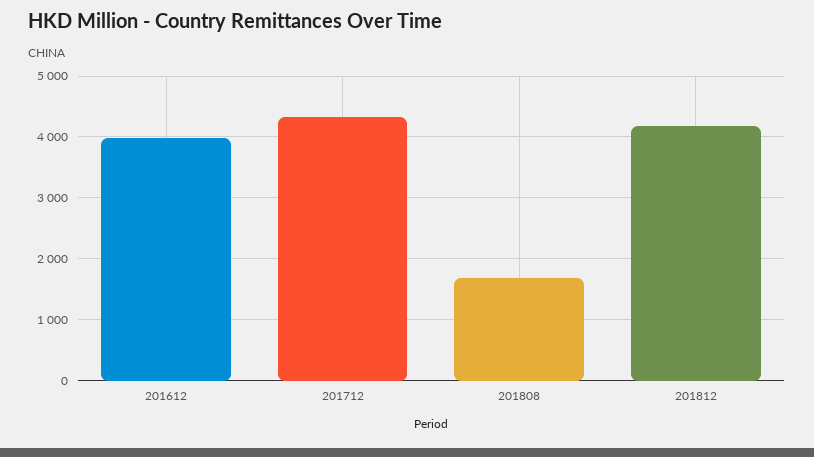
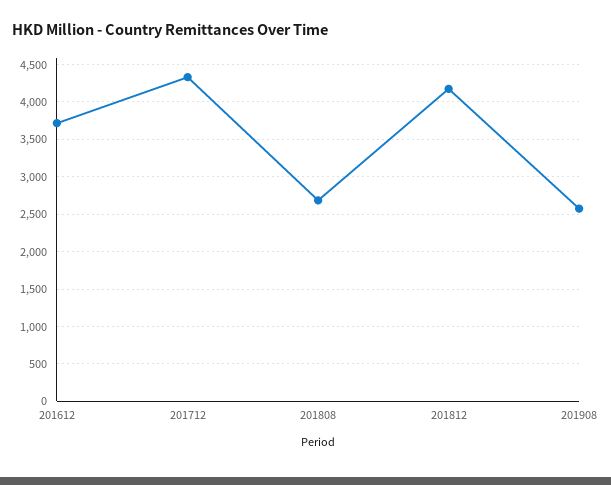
201612: 4000 -> 3700
201808: 1700 -> 2700
201908: none -> 2600

